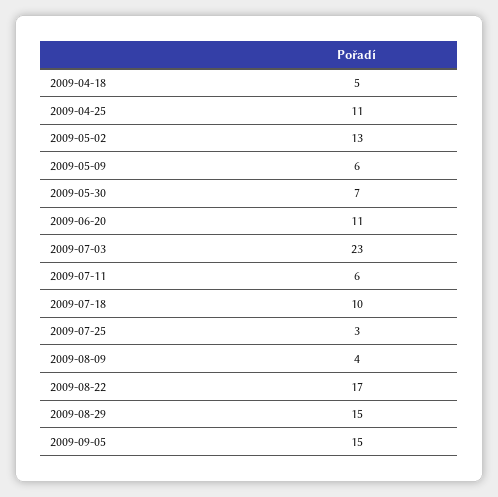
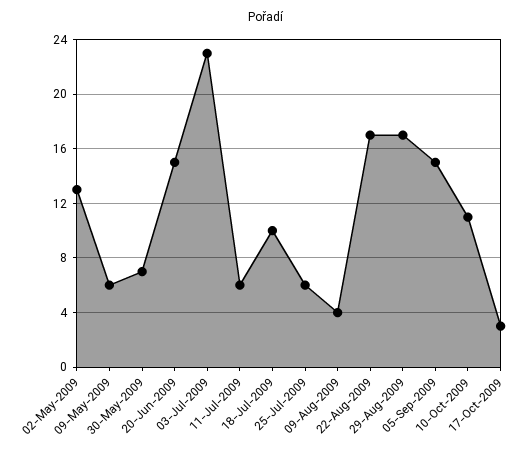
2009-04-18: 5 -> none
2009-04-25: 11 -> none
2009-06-20: 11 -> 15
2009-07-25: 3 -> 6
2009-08-29: 15 -> 17
10-Oct-2009: none -> 11
17-Oct-2009: none -> 3

